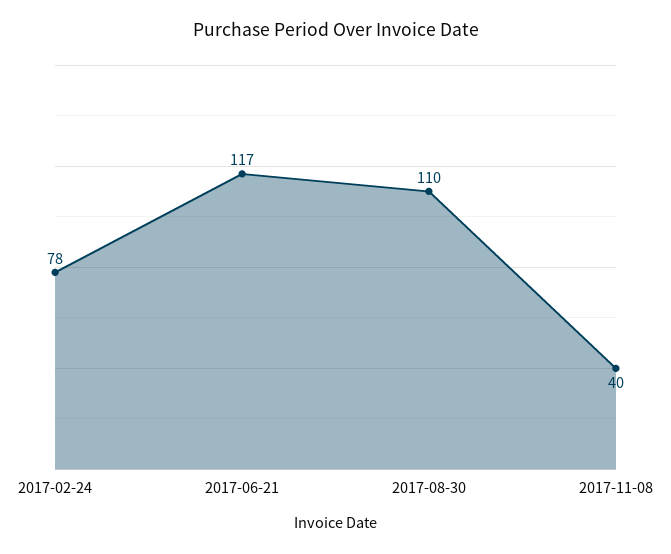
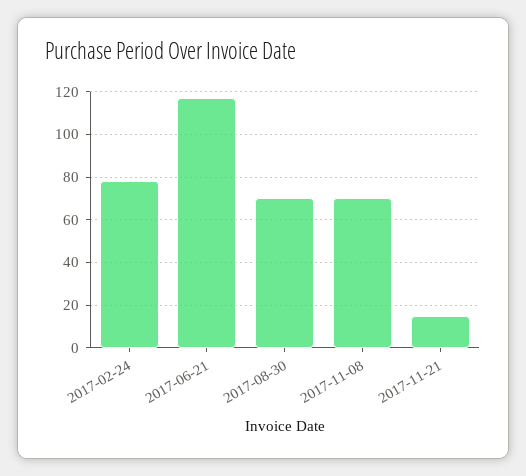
2017-08-30: 110 -> 70
2017-11-08: 40 -> 70
2017-11-21: none -> 15

